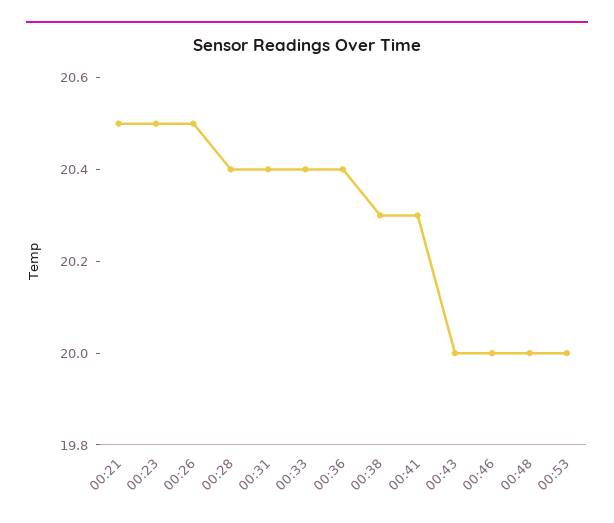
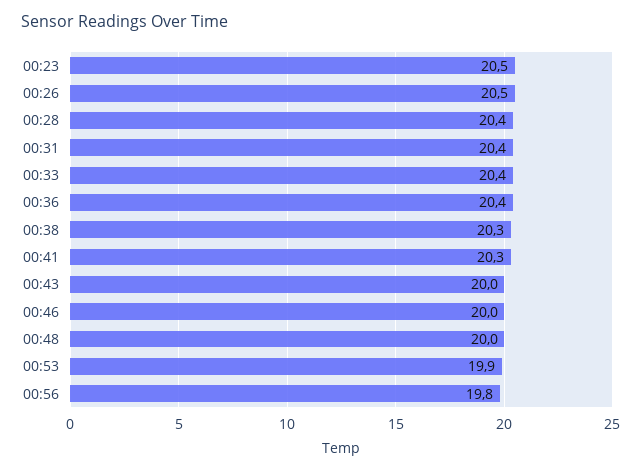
00:21: 20.5 -> none
00:53: 20 -> 19.9
00:56: none -> 19.8

